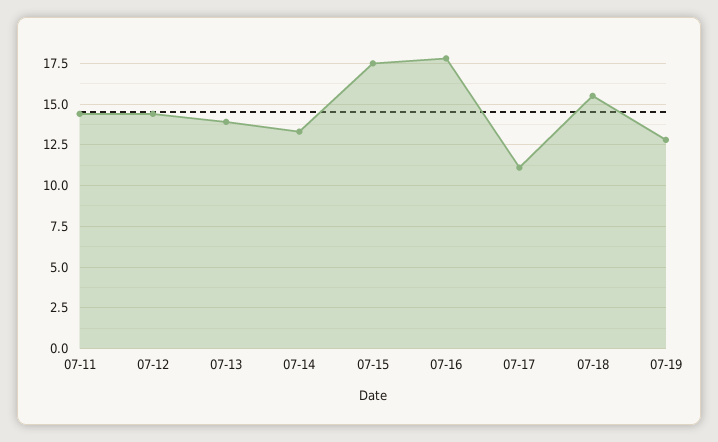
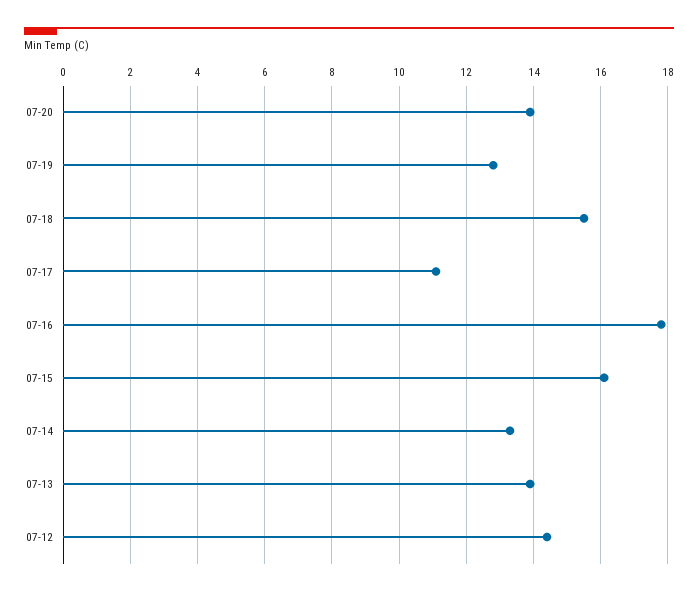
07-11: 14.5 -> none
07-15: 17.5 -> 16
07-20: none -> 14

